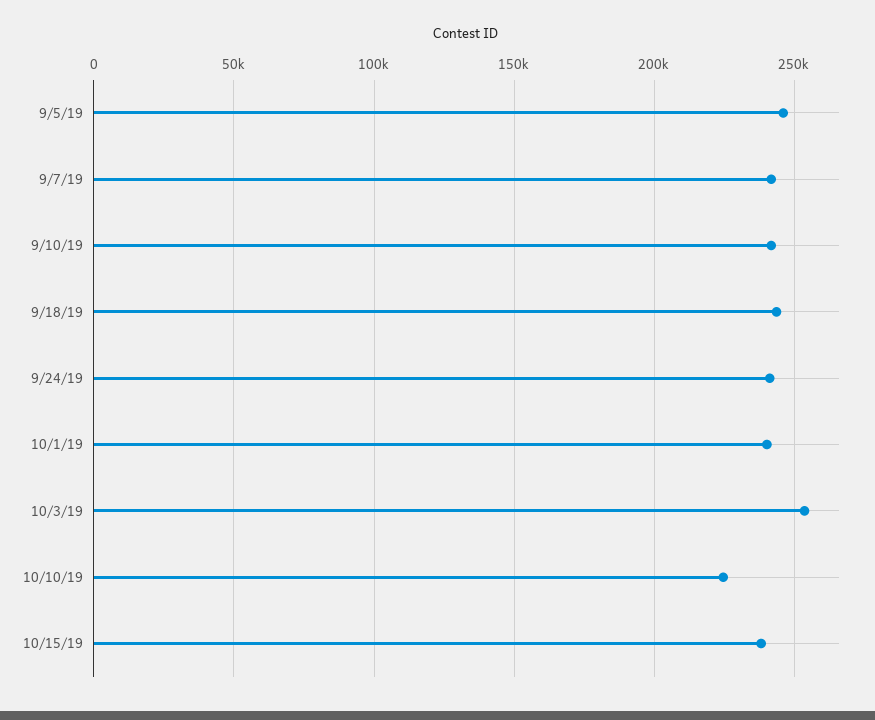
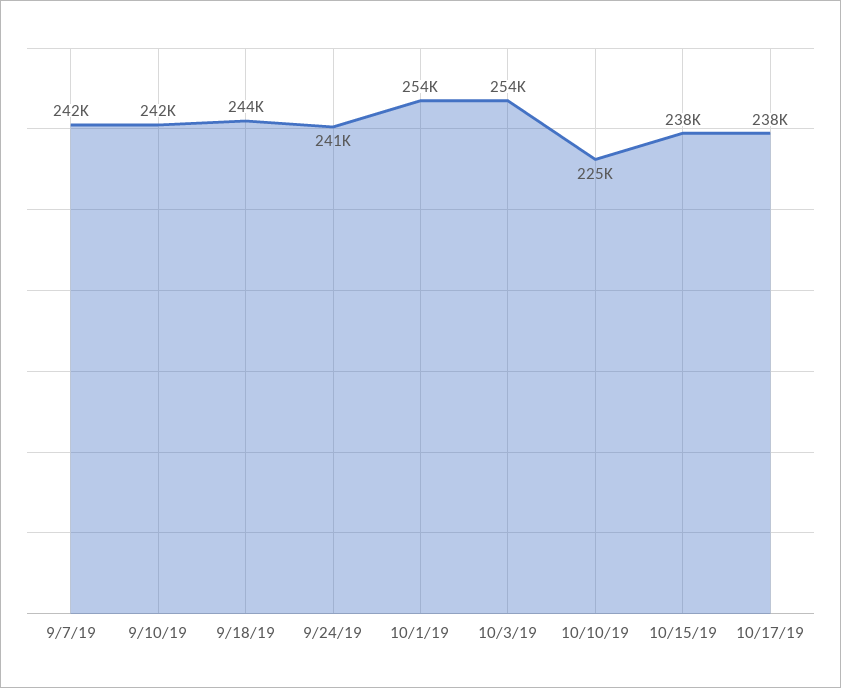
9/5/19: 245000 -> none
10/1/19: 240000 -> 254000
10/17/19: none -> 238000

